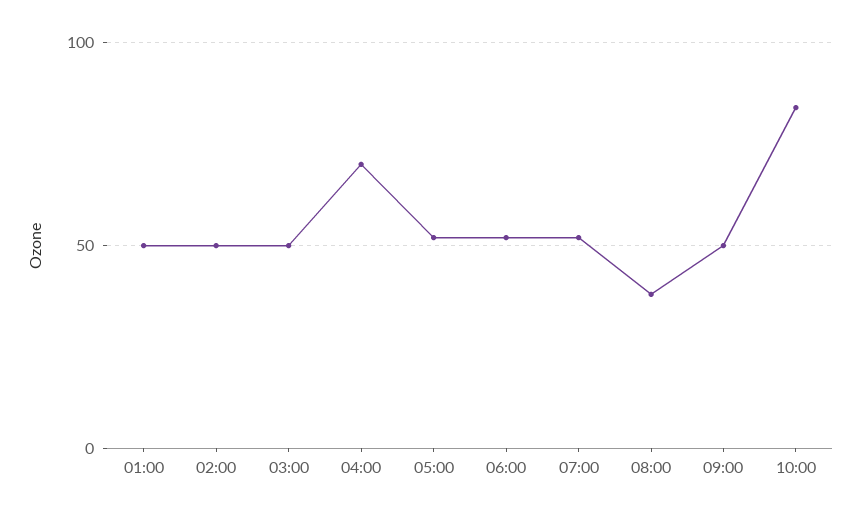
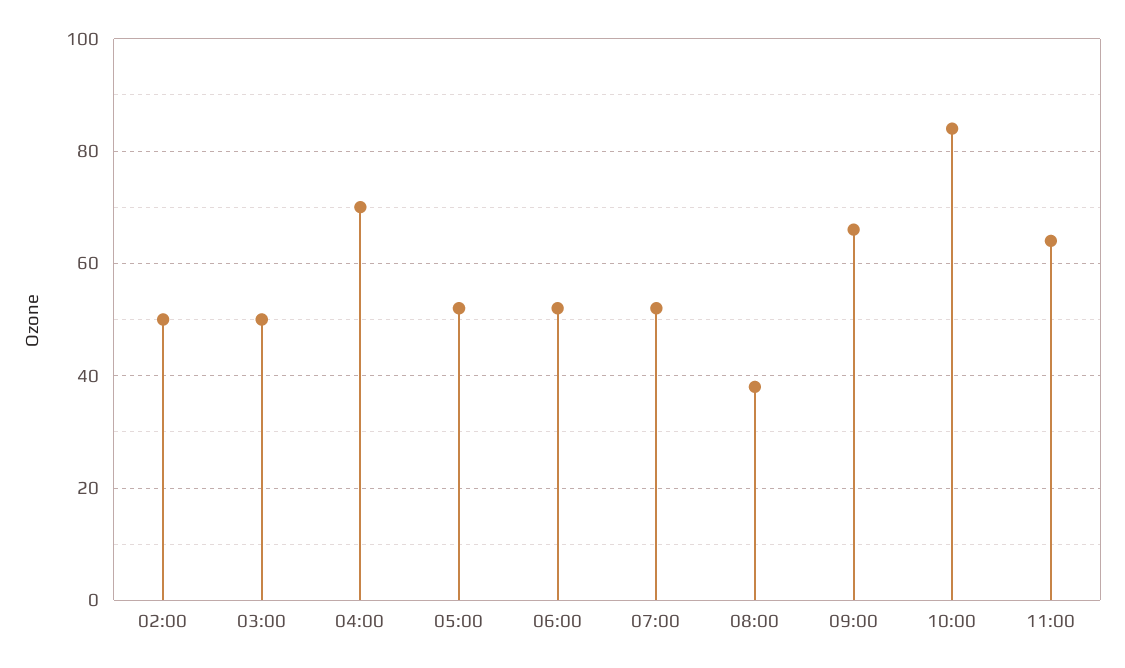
01:00: 50 -> none
09:00: 50 -> 65
11:00: none -> 65

